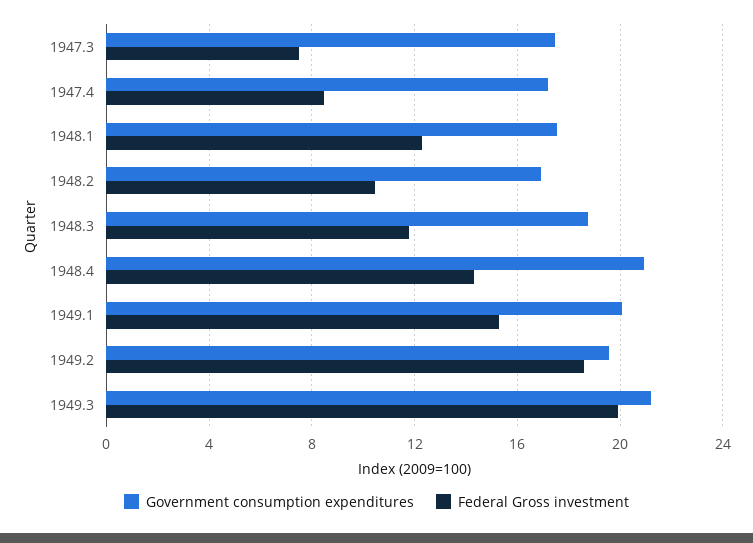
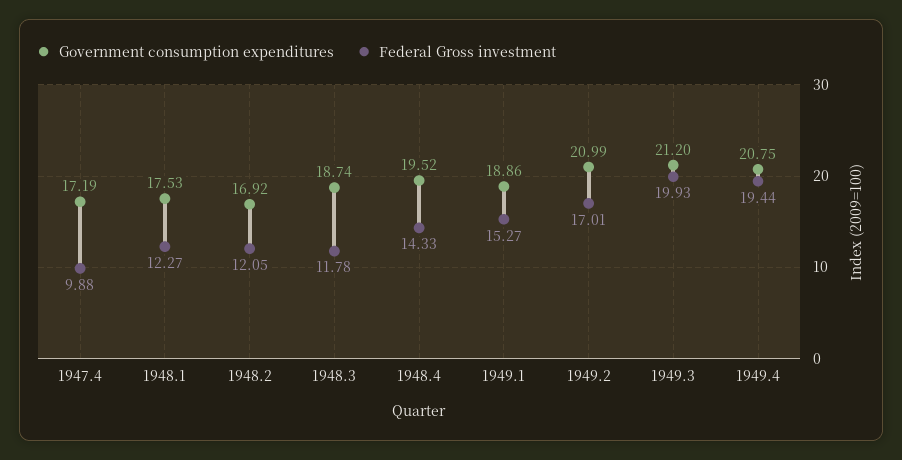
Government consumption expenditures, 1947.3: 17.5 -> none
Federal Gross investment, 1947.3: 7.5 -> none
Federal Gross investment, 1947.4: 8.5 -> 9.88
Federal Gross investment, 1948.2: 10.5 -> 12.05
Government consumption expenditures, 1948.4: 21 -> 19.52
Government consumption expenditures, 1949.1: 20 -> 18.86
Government consumption expenditures, 1949.2: 19.5 -> 20.99
Federal Gross investment, 1949.2: 18.5 -> 17.01
Government consumption expenditures, 1949.4: none -> 20.75
Federal Gross investment, 1949.4: none -> 19.44

